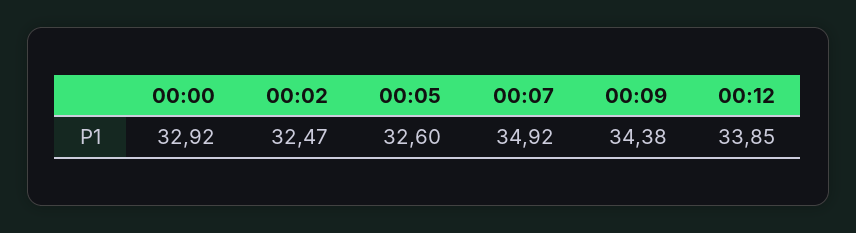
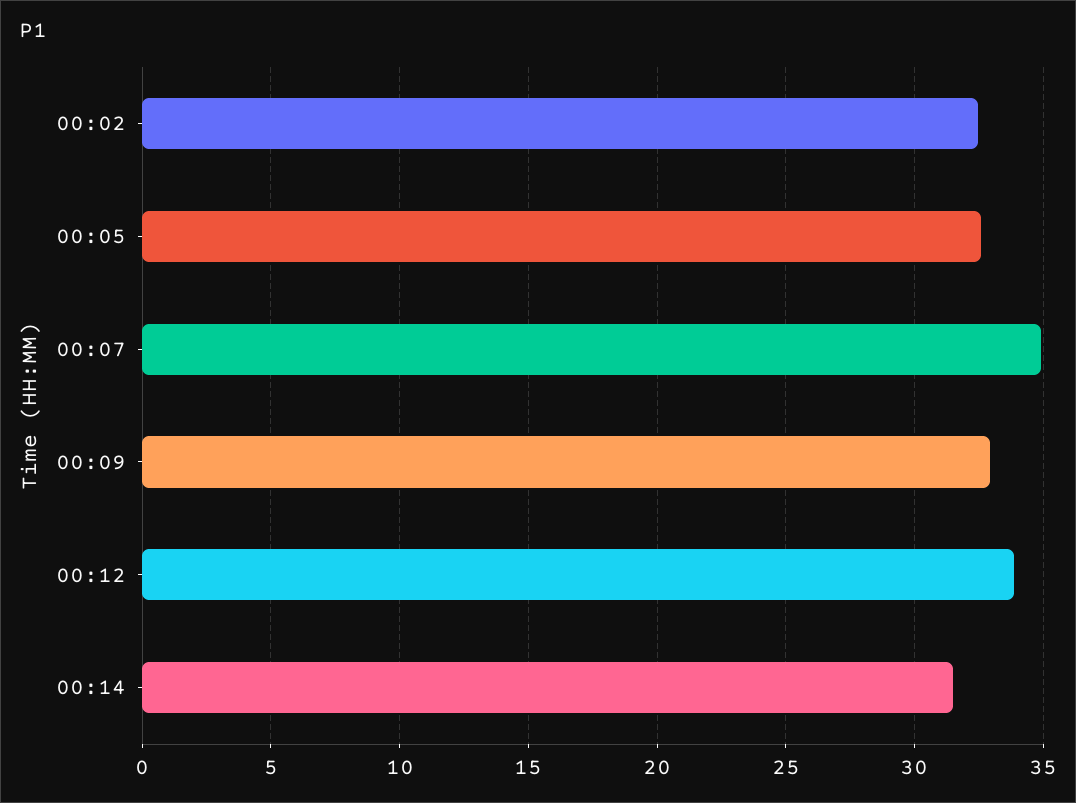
00:00: 32.92 -> none
00:09: 34.38 -> 33
00:14: none -> 31.5

